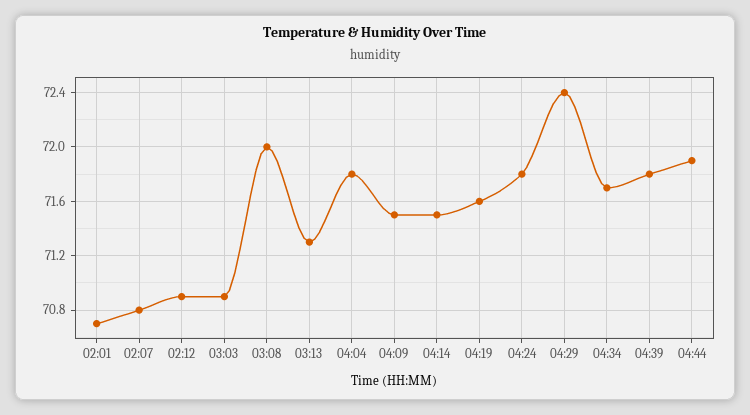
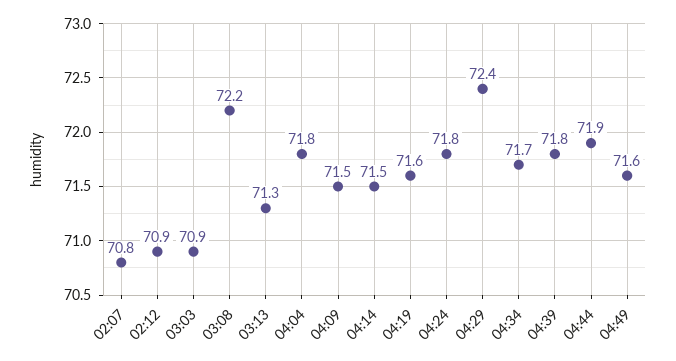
02:01: 70.7 -> none
03:08: 72 -> 72.2
04:49: none -> 71.6

